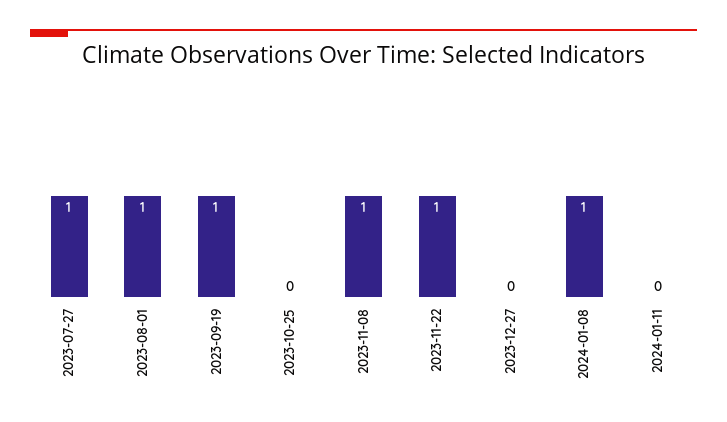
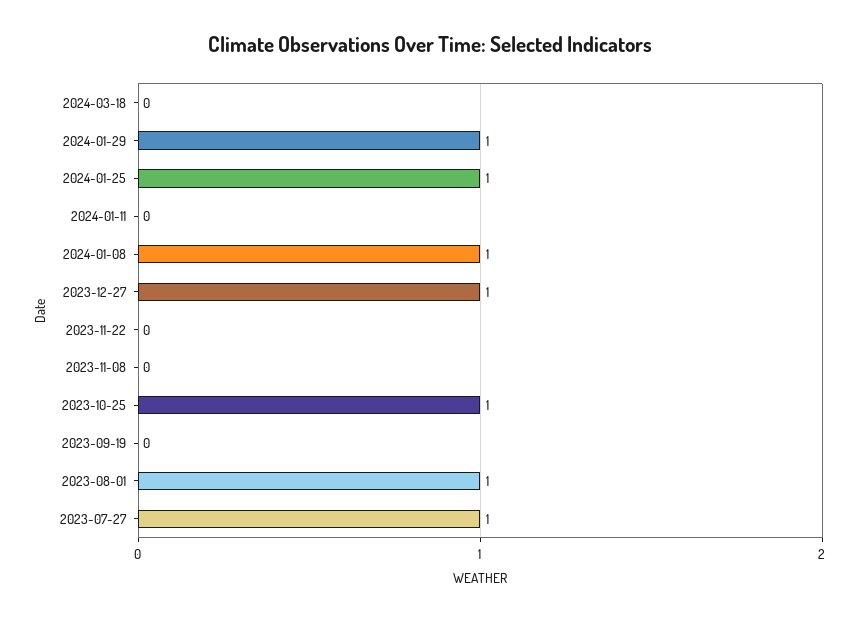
2023-09-19: 1 -> 0
2023-10-25: 0 -> 1
2023-11-08: 1 -> 0
2023-11-22: 1 -> 0
2023-12-27: 0 -> 1
2024-03-18: none -> 0
2024-01-29: none -> 1
2024-01-25: none -> 1

